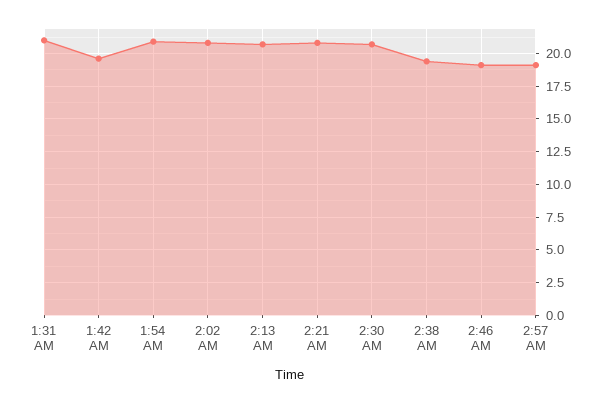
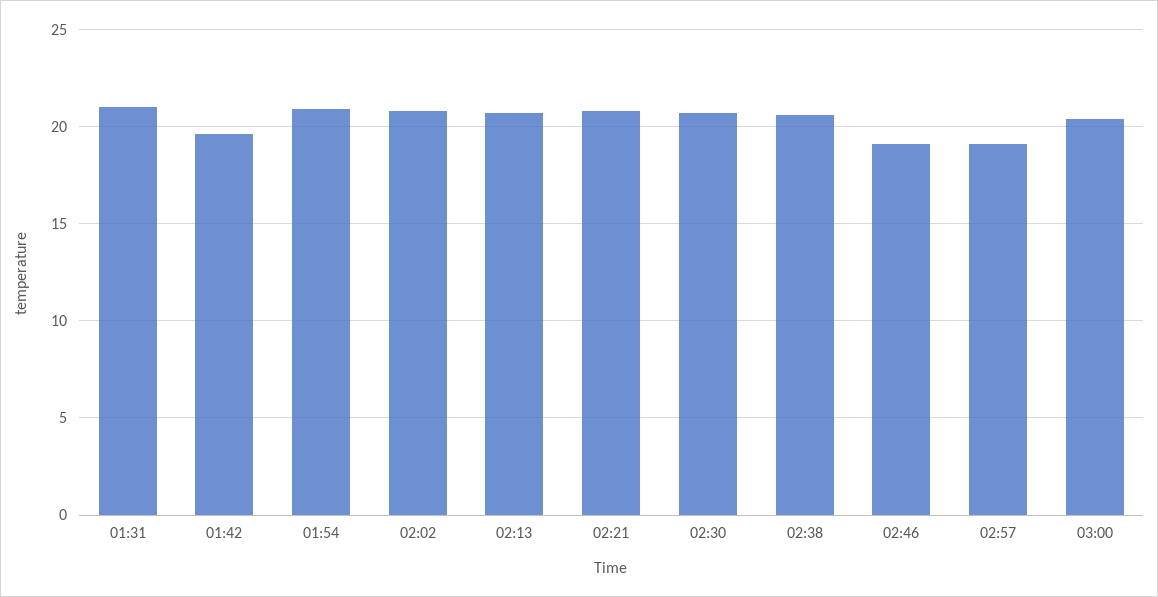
2:38 AM: 19.5 -> 20.5
03:00: none -> 20.5

